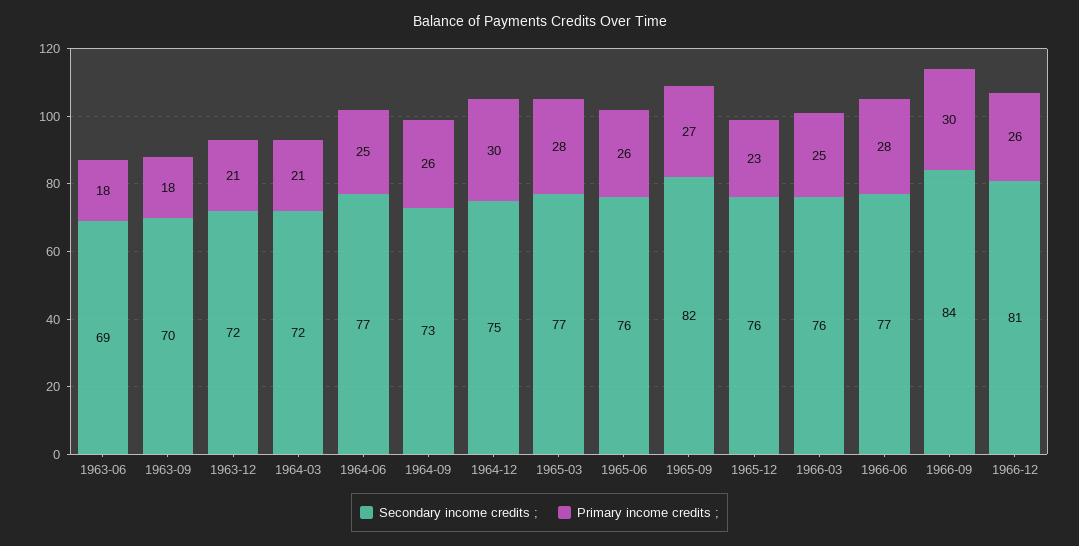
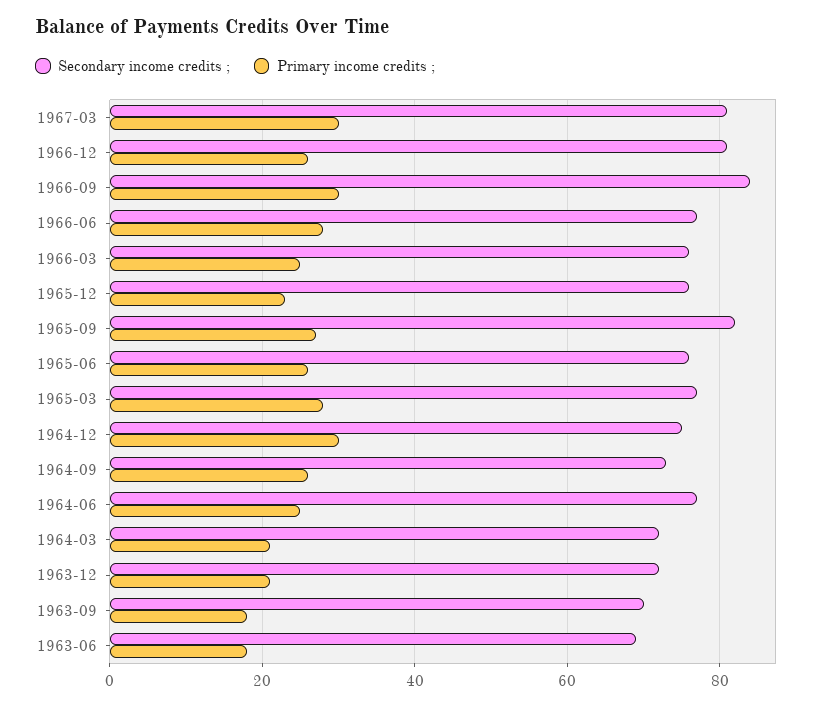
Secondary income credits ;, 1967-03: none -> 80
Primary income credits ;, 1967-03: none -> 30

